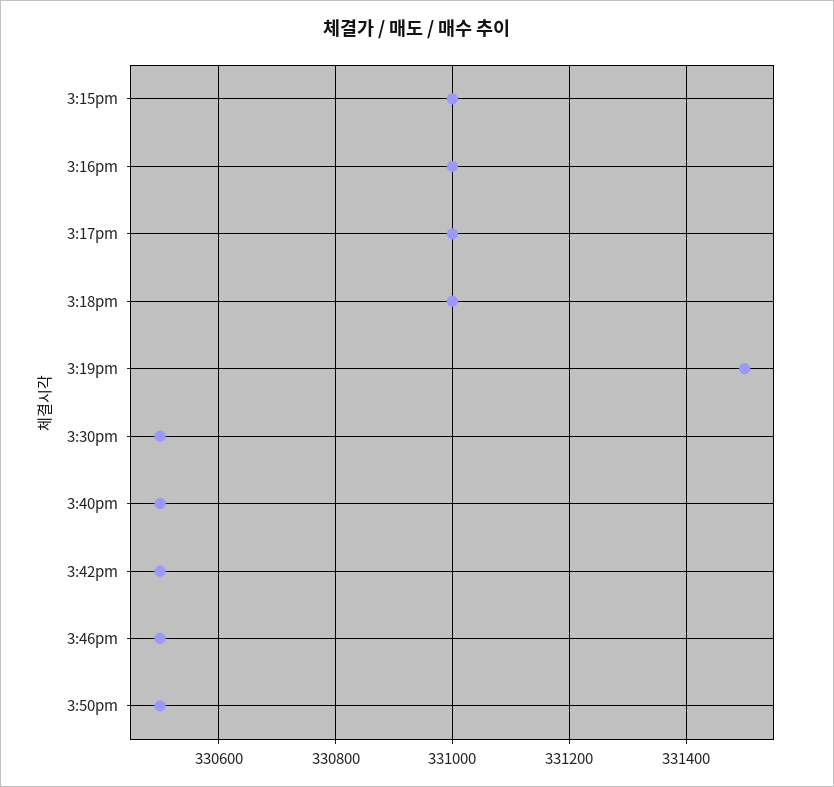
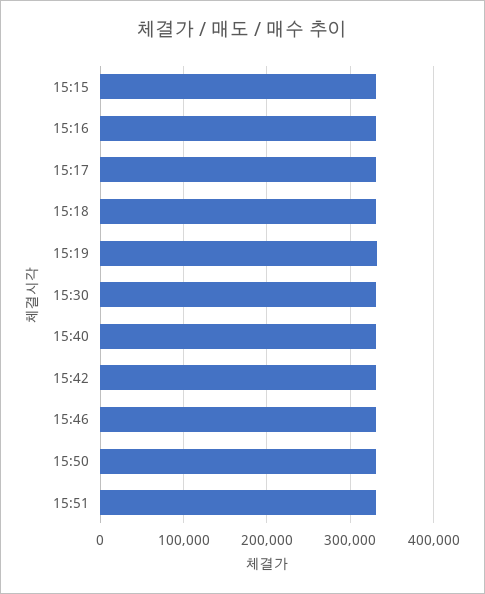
15:51: none -> 330000

